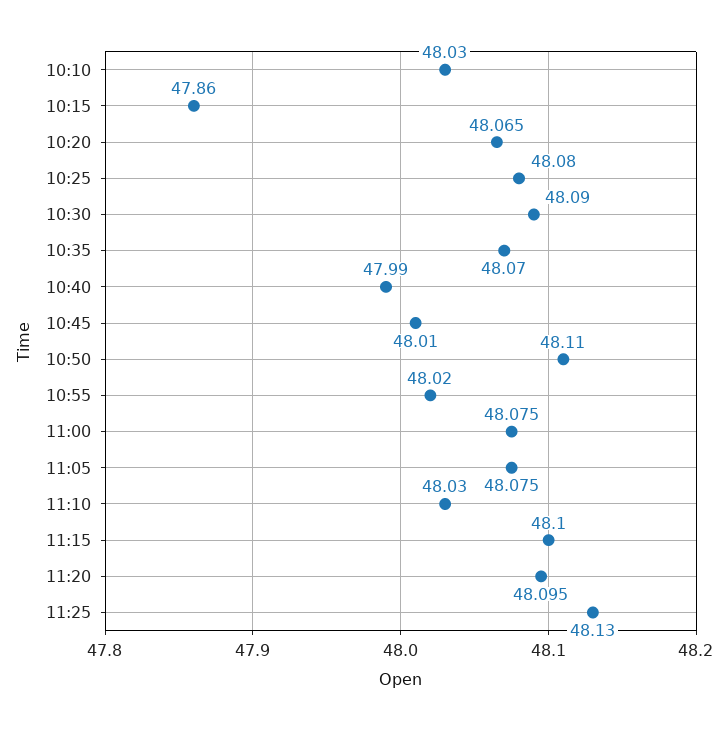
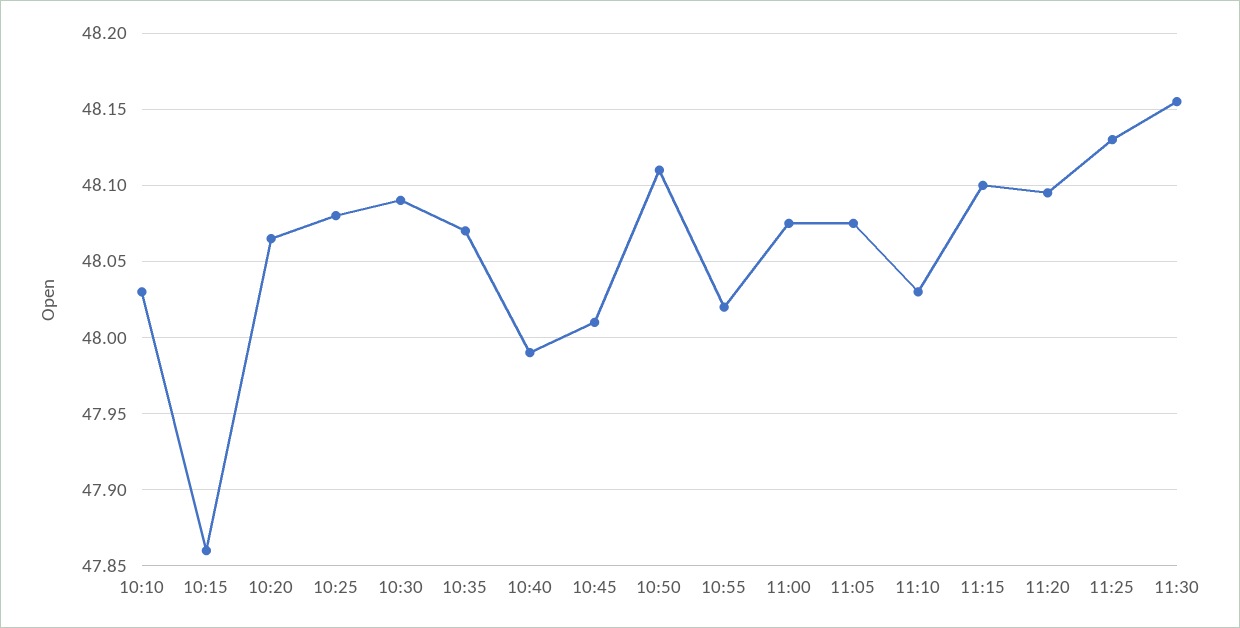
11:30: none -> 48.155

